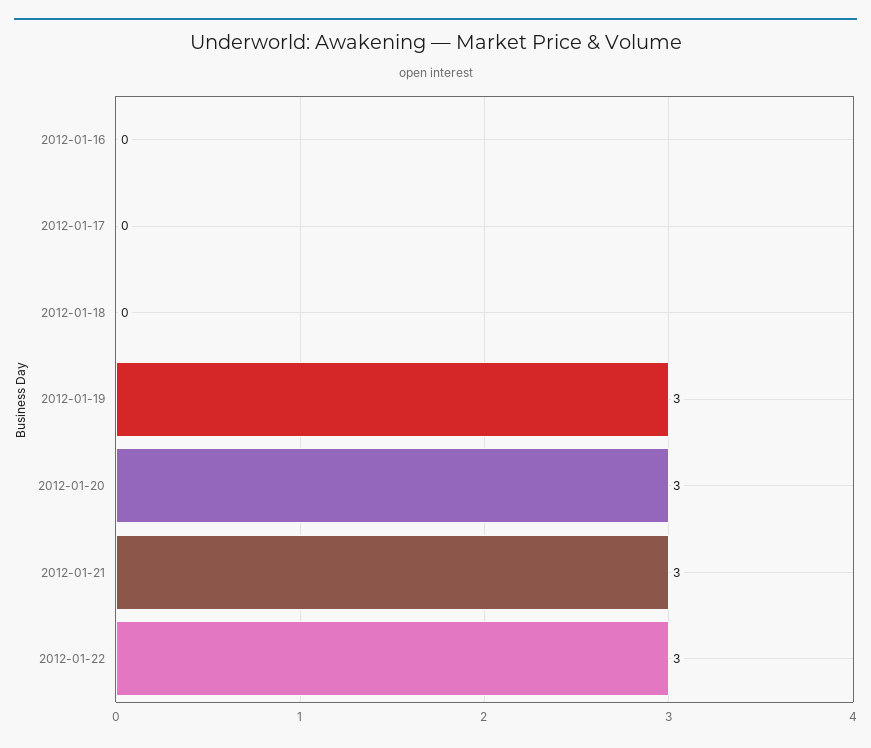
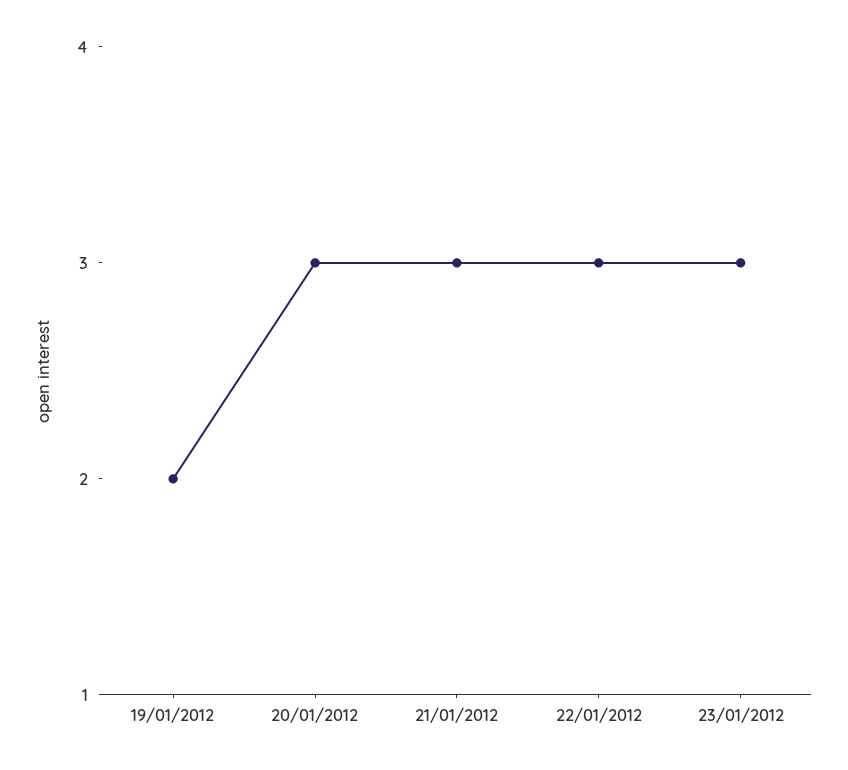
2012-01-16: 0 -> none
2012-01-17: 0 -> none
2012-01-18: 0 -> none
2012-01-19: 3 -> 2
23/01/2012: none -> 3

